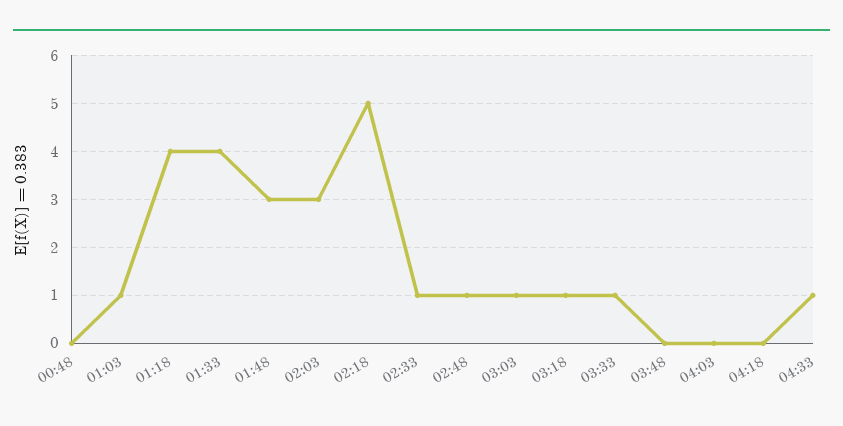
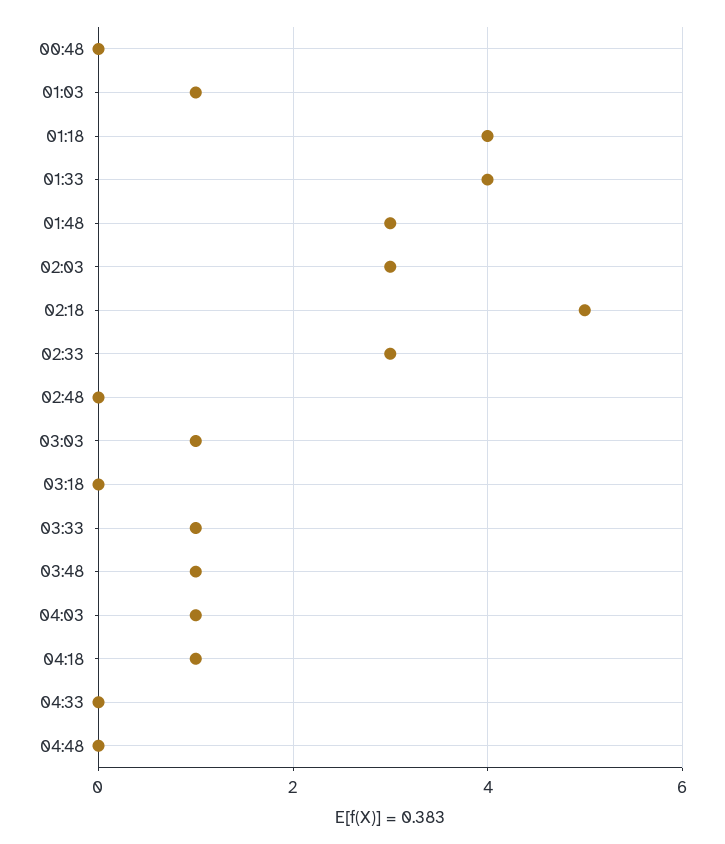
02:33: 1 -> 3
02:48: 1 -> 0
03:18: 1 -> 0
03:48: 0 -> 1
04:03: 0 -> 1
04:18: 0 -> 1
04:33: 1 -> 0
04:48: none -> 0

